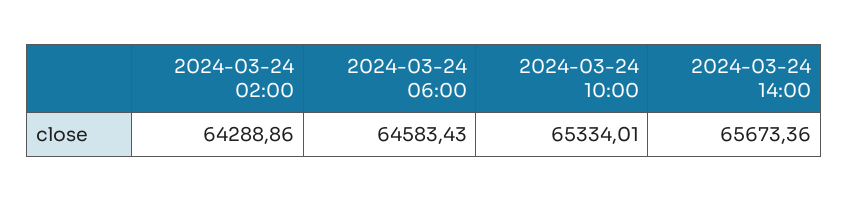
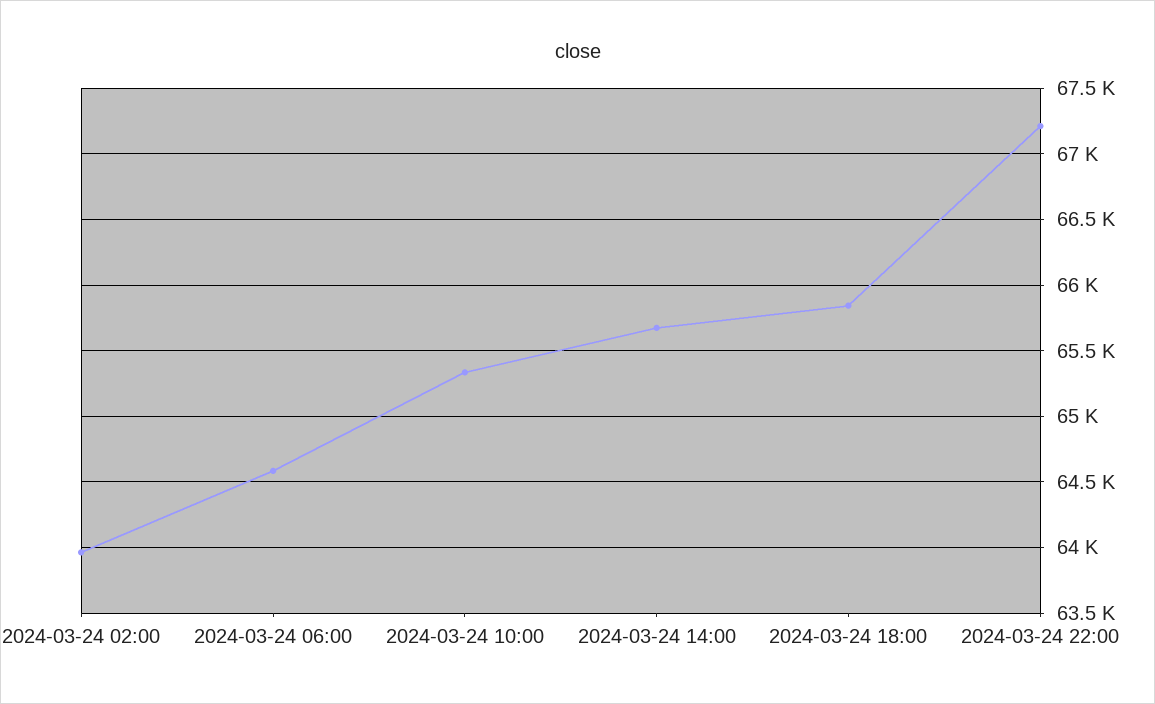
2024-03-24 02:00: 64288.86 -> 63950
2024-03-24 18:00: none -> 65850
2024-03-24 22:00: none -> 67200

